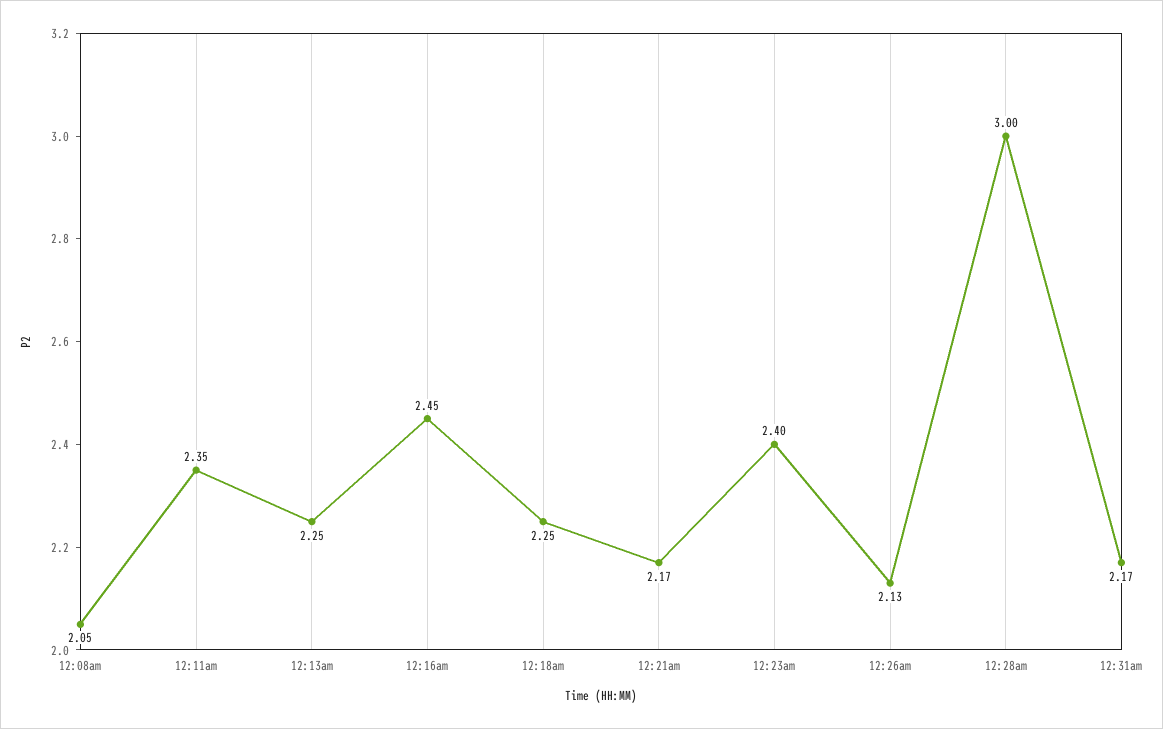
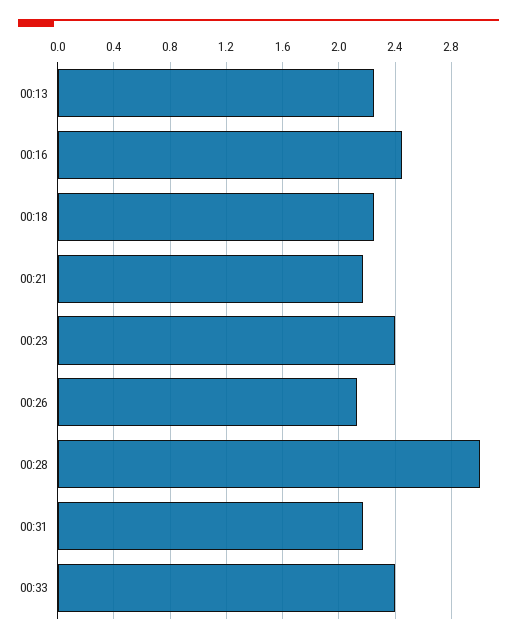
12:08am: 2.05 -> none
12:11am: 2.35 -> none
00:33: none -> 2.4

